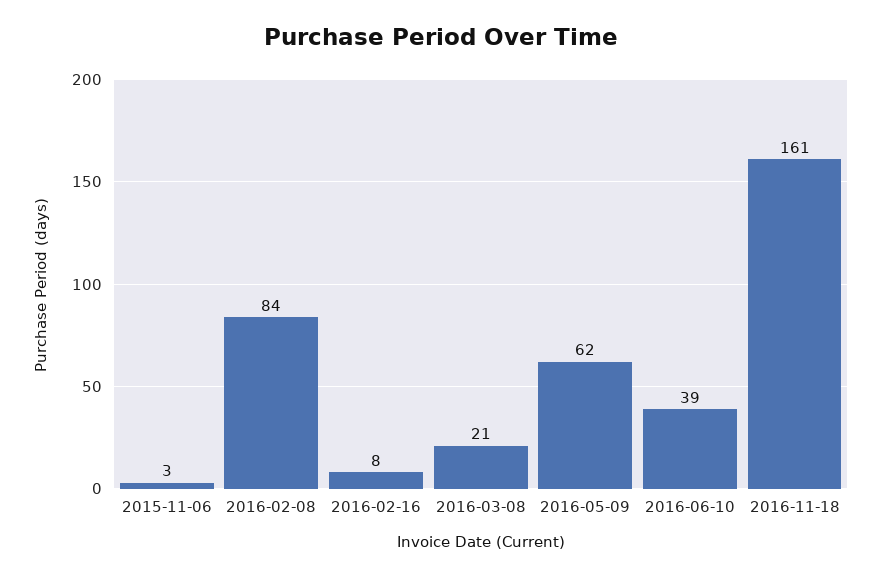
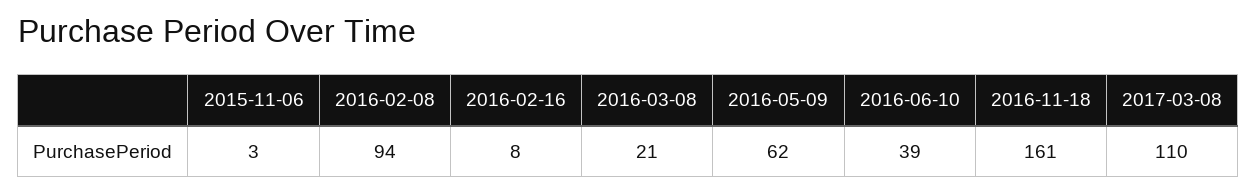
2016-02-08: 84 -> 94
2017-03-08: none -> 110

